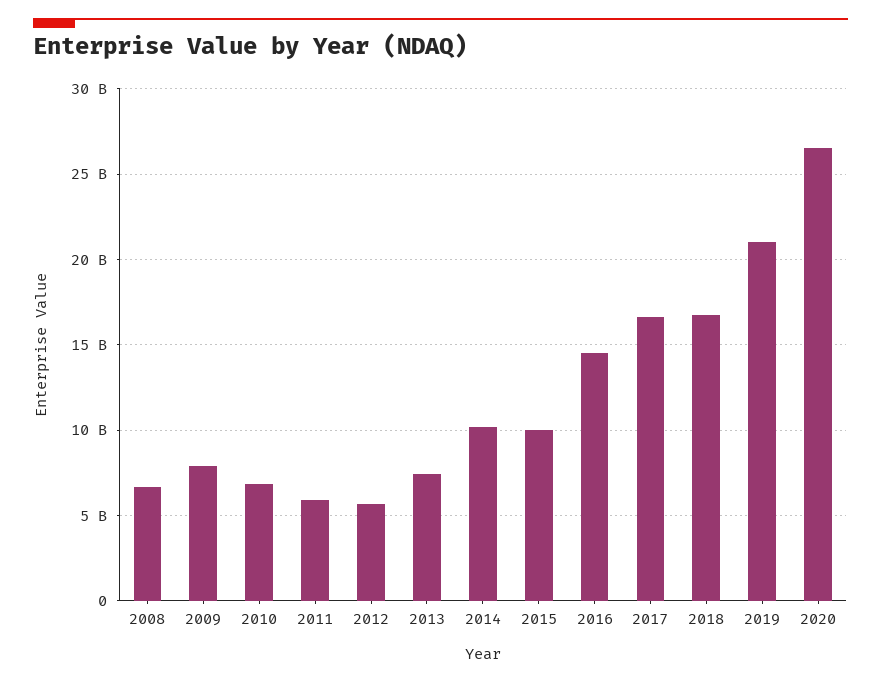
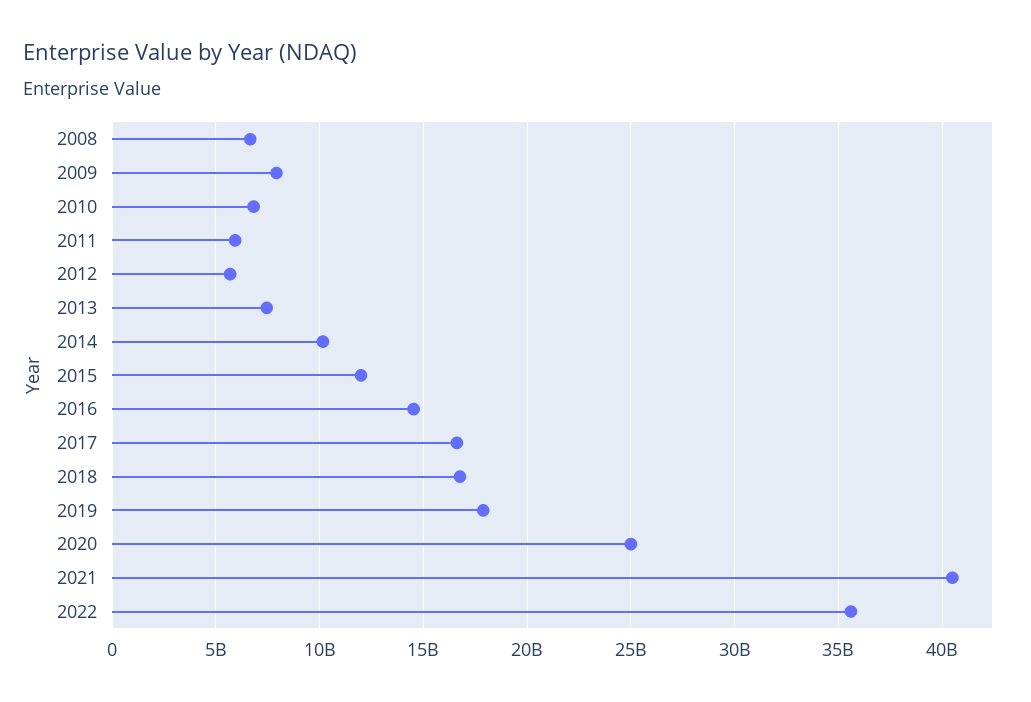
2015: 10000000000 -> 12000000000
2019: 21000000000 -> 18000000000
2020: 26500000000 -> 25000000000
2021: none -> 40500000000
2022: none -> 35500000000

